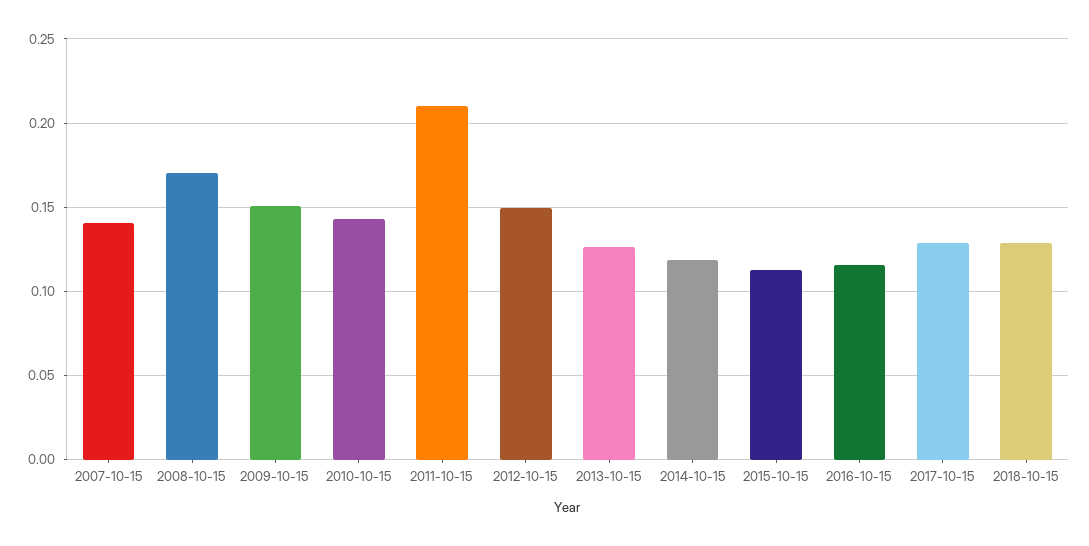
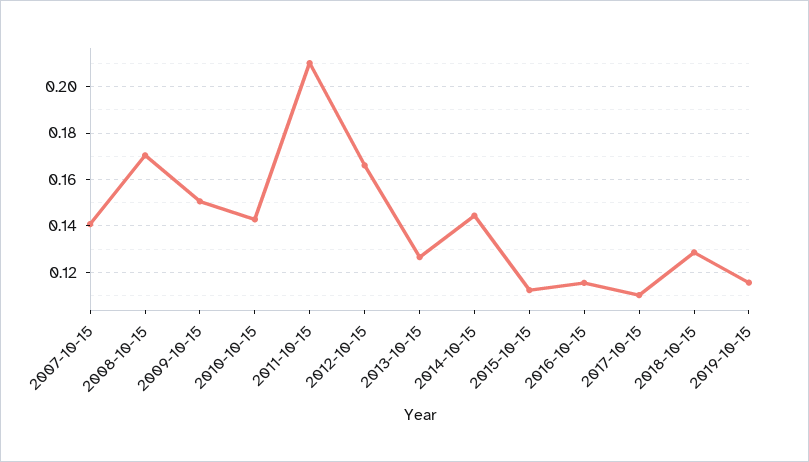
2012-10-15: 0.15 -> 0.165
2014-10-15: 0.12 -> 0.145
2017-10-15: 0.13 -> 0.11
2019-10-15: none -> 0.115

